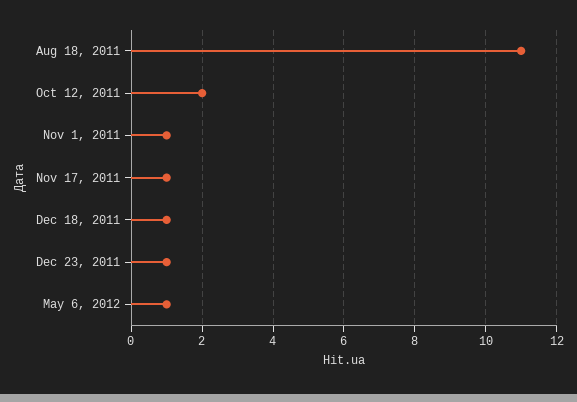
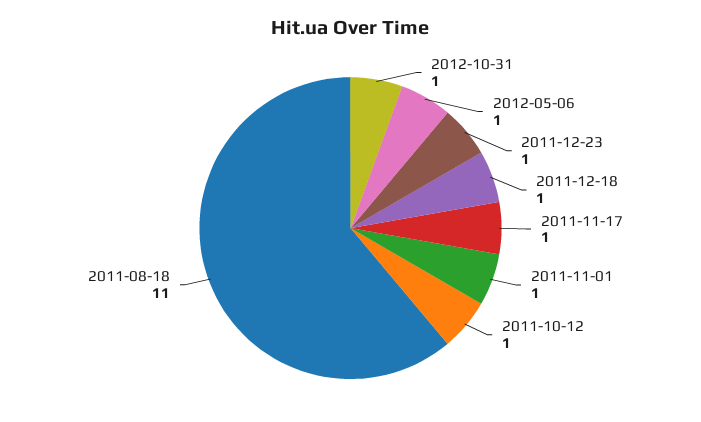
Oct 12, 2011: 2 -> 1
2012-10-31: none -> 1

